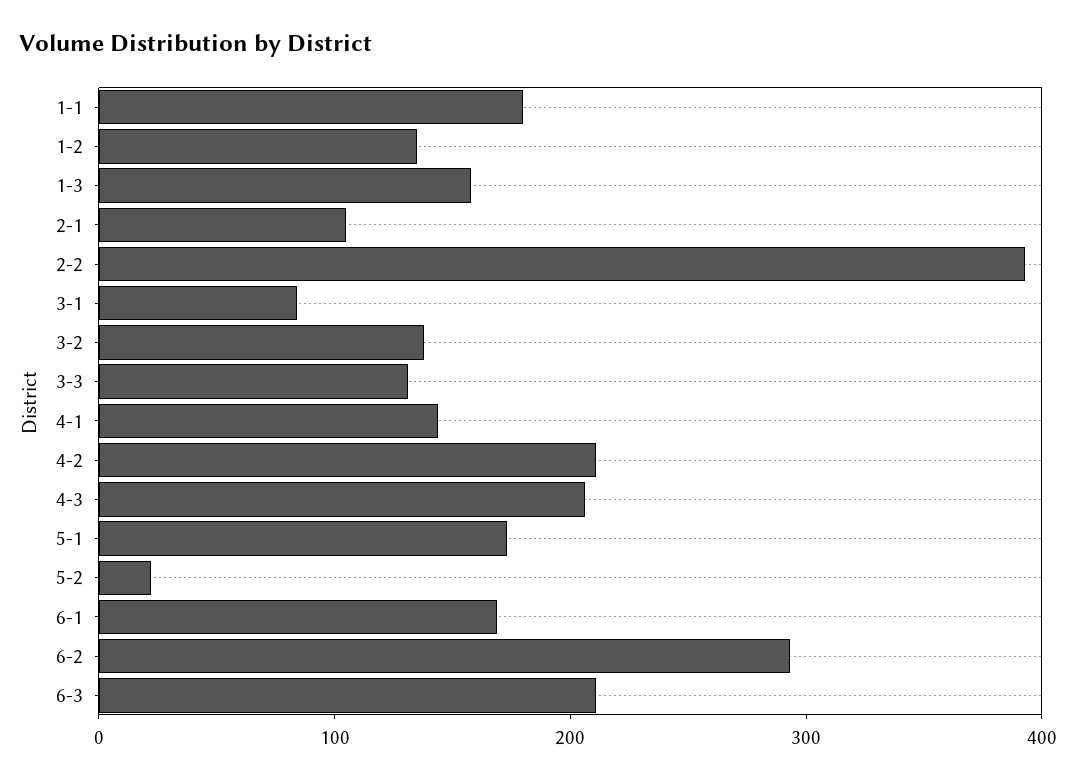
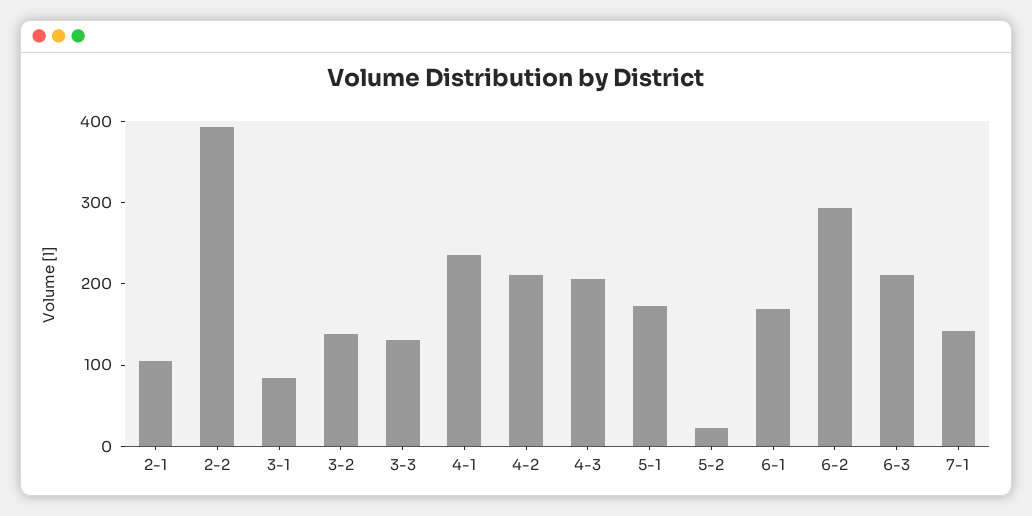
1-1: 180 -> none
1-2: 140 -> none
1-3: 160 -> none
4-1: 140 -> 240
7-1: none -> 140

